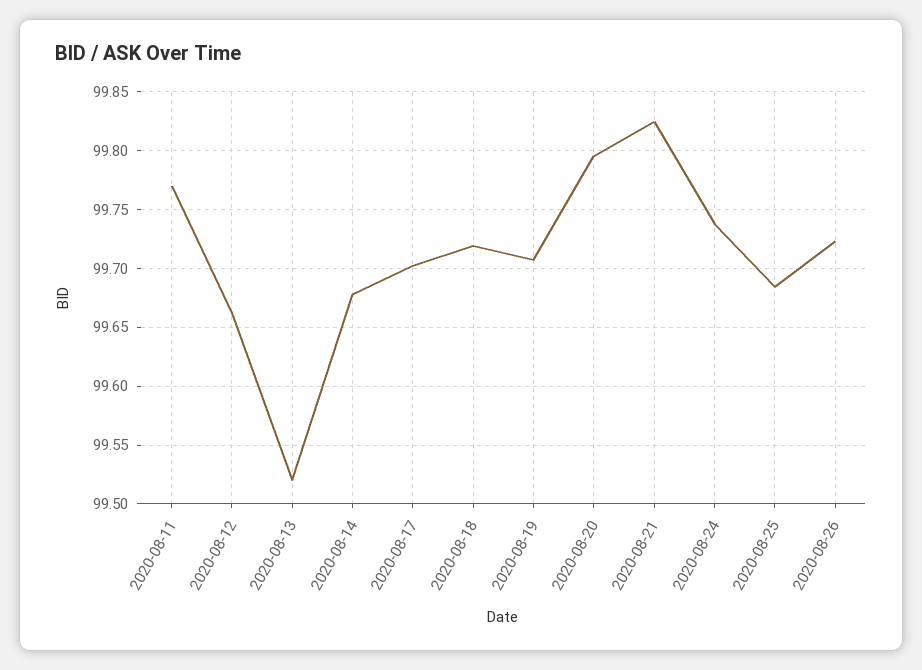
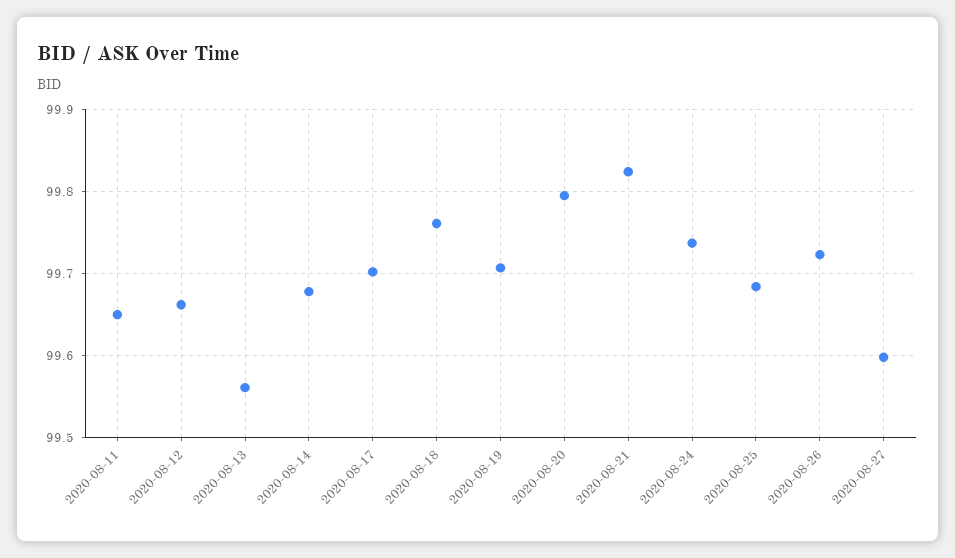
2020-08-11: 99.77 -> 99.65
2020-08-13: 99.52 -> 99.56
2020-08-18: 99.72 -> 99.76
2020-08-27: none -> 99.6

